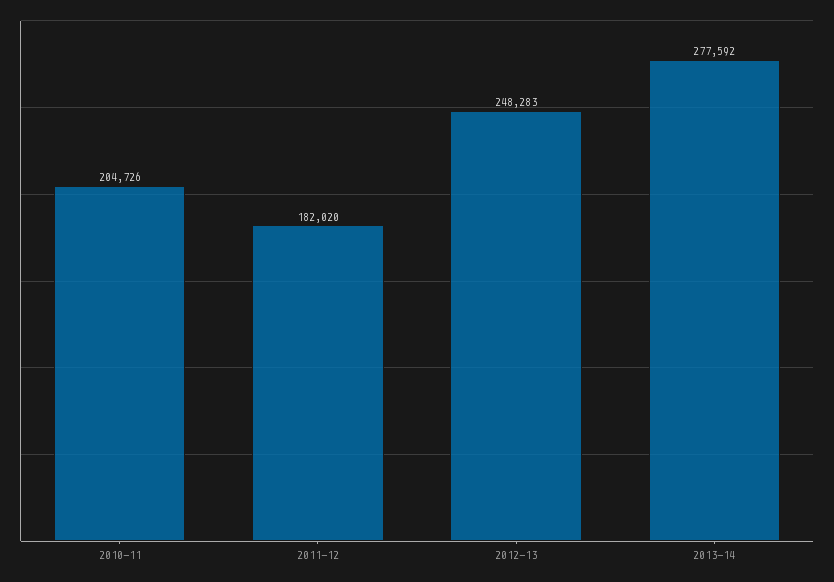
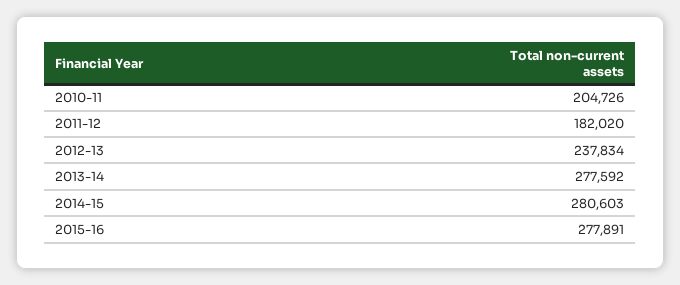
2012-13: 248283 -> 237834
2014-15: none -> 280603
2015-16: none -> 277891

